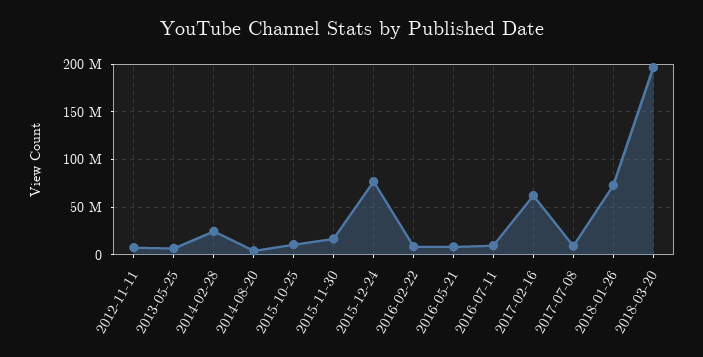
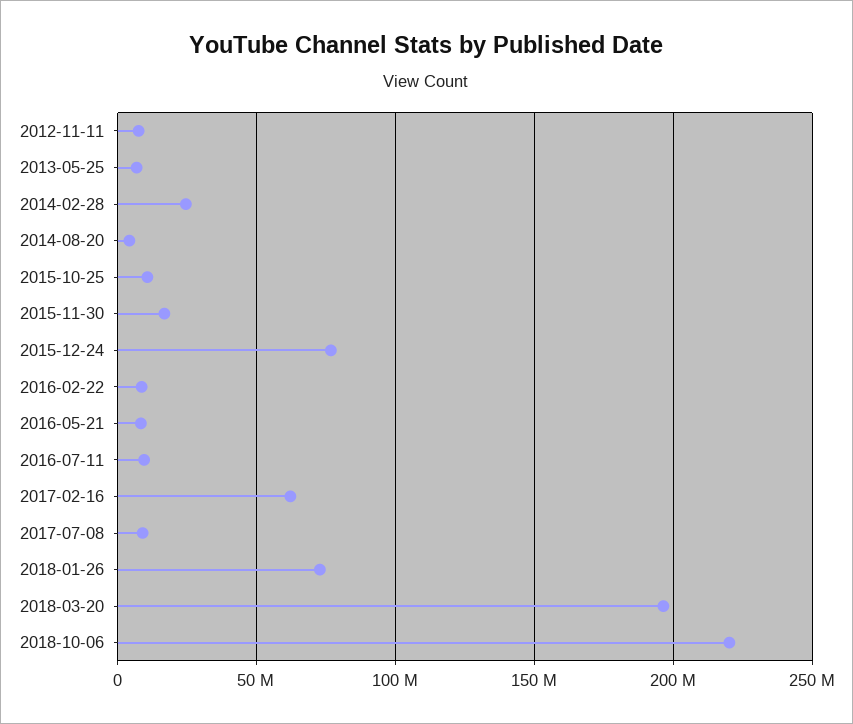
2018-10-06: none -> 220000000

